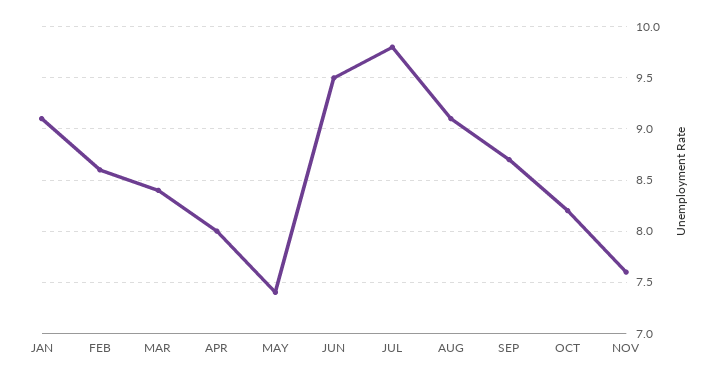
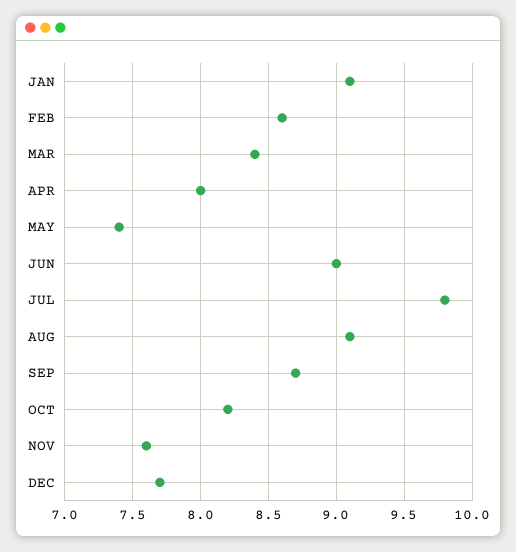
JUN: 9.5 -> 9
DEC: none -> 7.7

